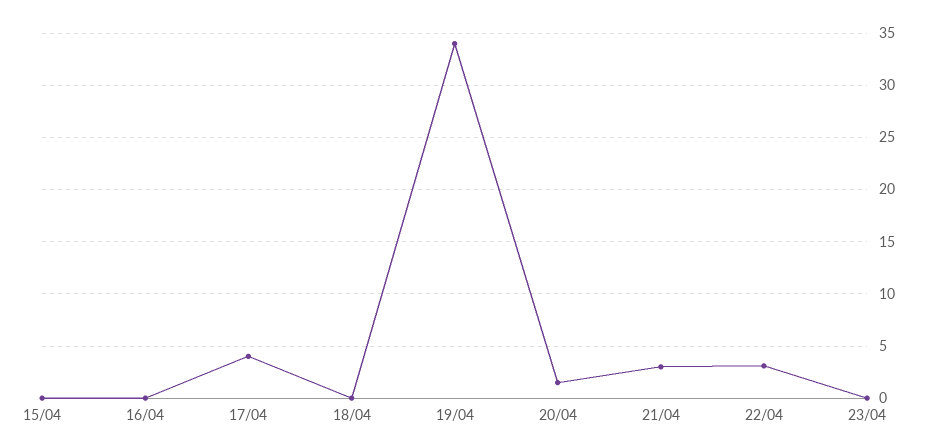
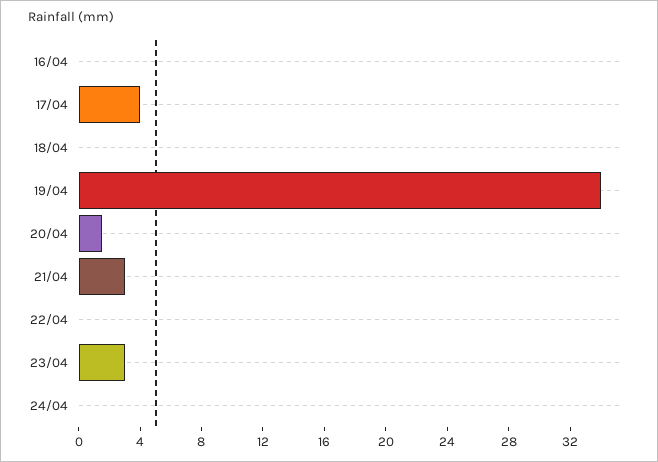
15/04: 0 -> none
22/04: 3 -> 0
23/04: 0 -> 3
24/04: none -> 0

